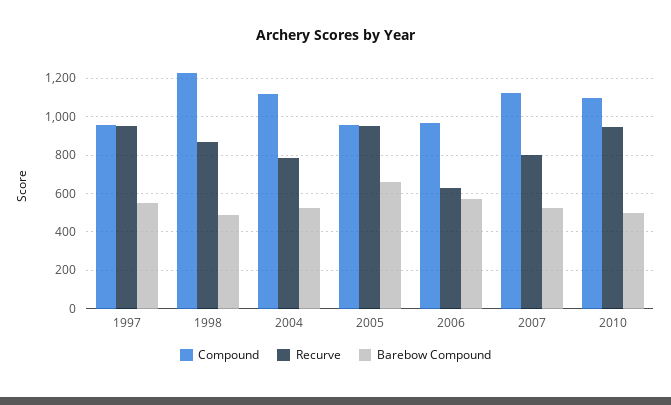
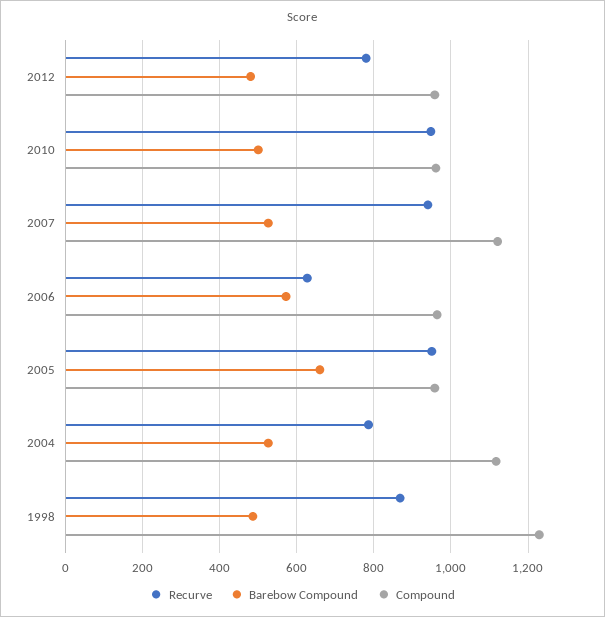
Compound, 1997: 950 -> none
Recurve, 1997: 950 -> none
Barebow Compound, 1997: 550 -> none
Recurve, 2007: 800 -> 940
Compound, 2010: 1100 -> 960
Recurve, 2012: none -> 780
Barebow Compound, 2012: none -> 480
Compound, 2012: none -> 960

